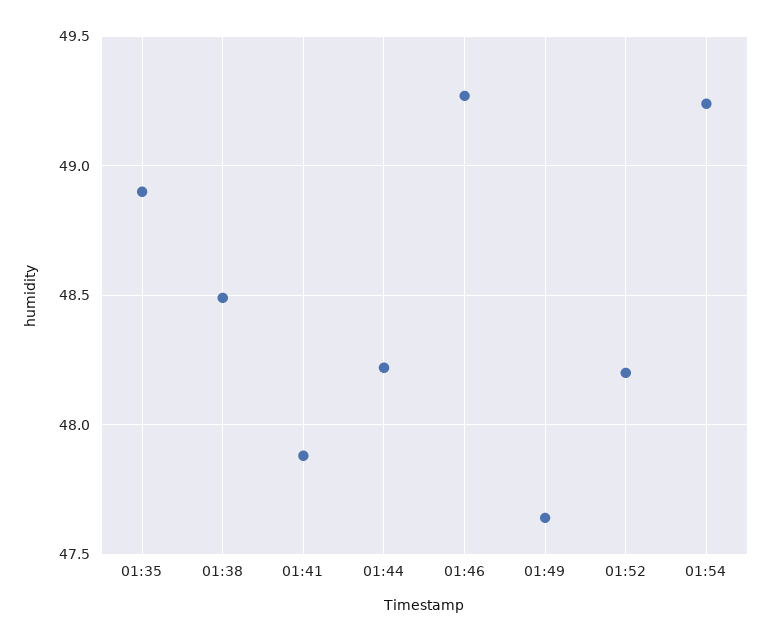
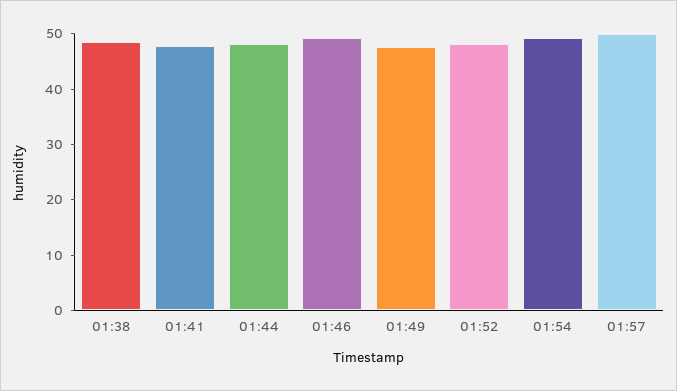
01:35: 48.9 -> none
01:57: none -> 50

